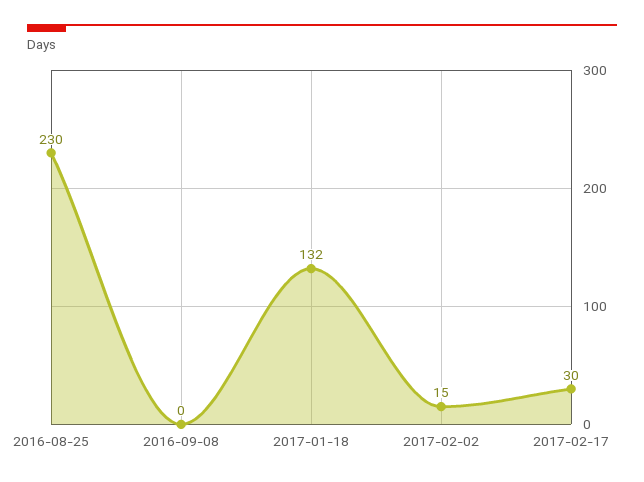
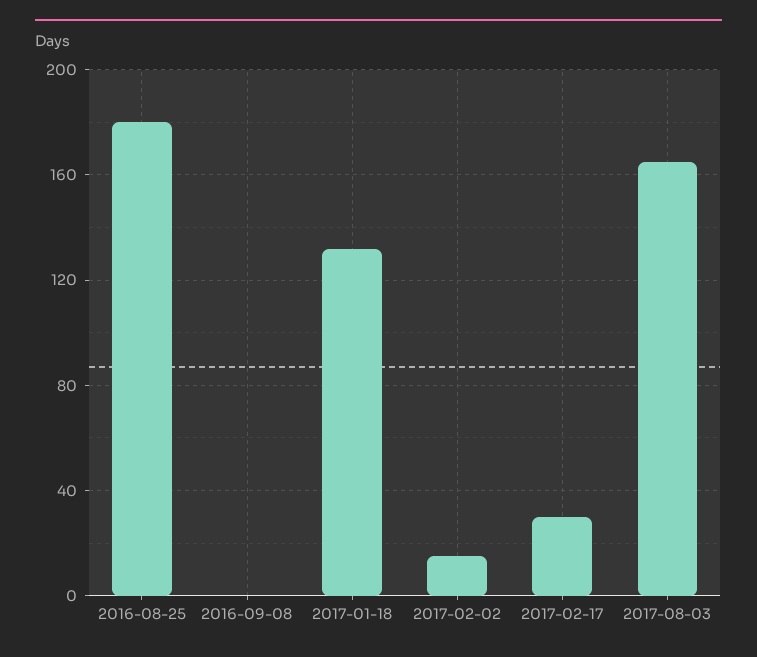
2016-08-25: 230 -> 180
2017-08-03: none -> 165

